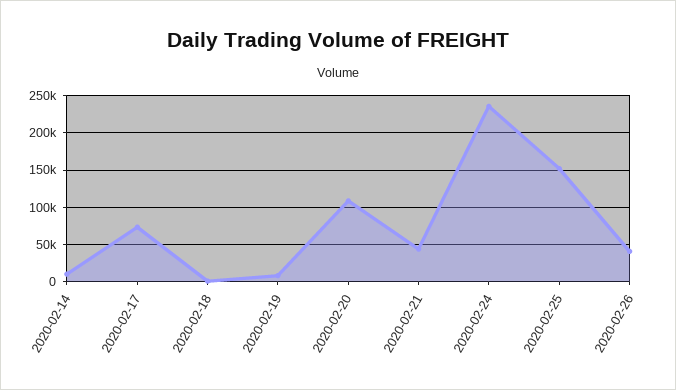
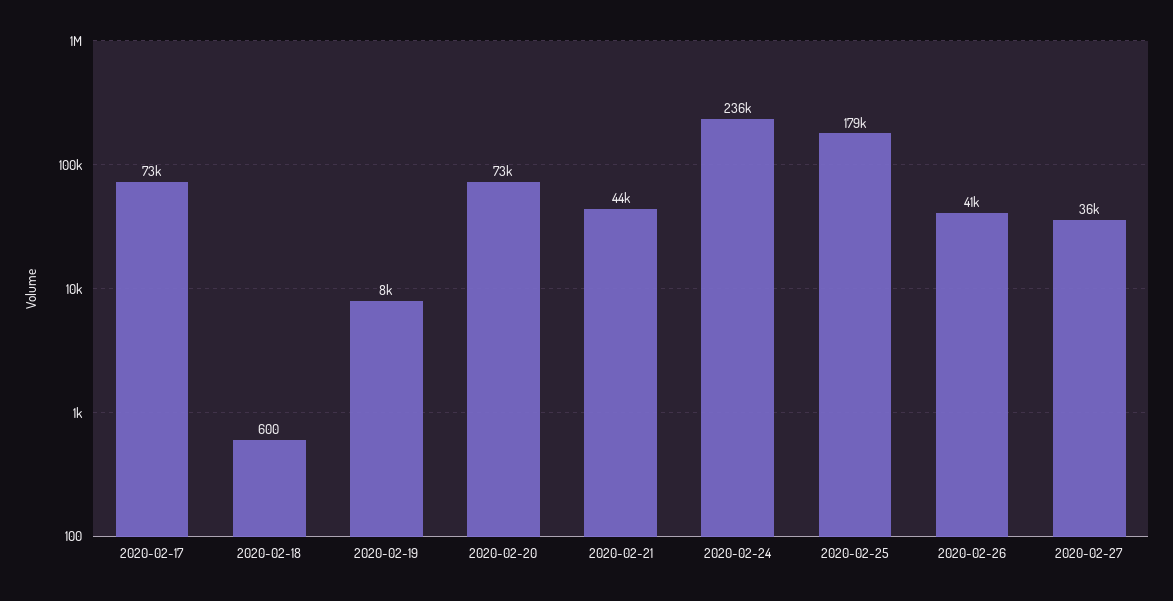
2020-02-14: 10000 -> none
2020-02-20: 110000 -> 73000
2020-02-25: 150000 -> 179000
2020-02-27: none -> 36000

